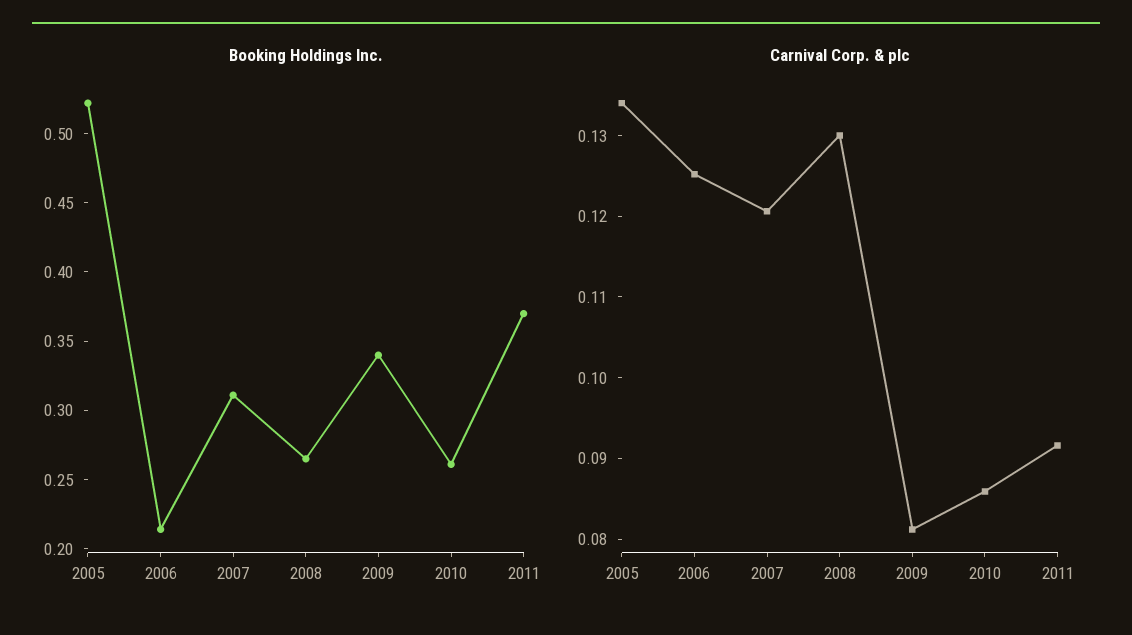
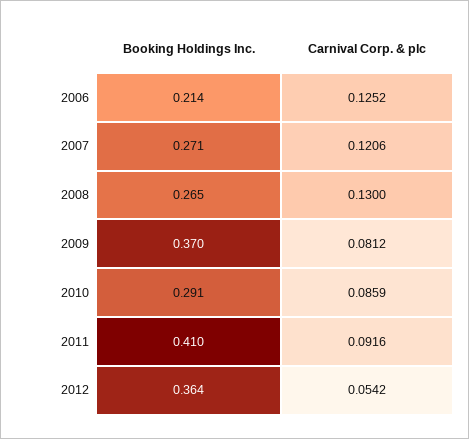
Booking Holdings Inc., 2005: 0.52 -> none
Booking Holdings Inc., 2007: 0.31 -> 0.271
Booking Holdings Inc., 2009: 0.34 -> 0.37
Booking Holdings Inc., 2010: 0.26 -> 0.291
Booking Holdings Inc., 2011: 0.37 -> 0.41
Carnival Corp. & plc, 2005: 0.134 -> none
Booking Holdings Inc., 2012: none -> 0.364
Carnival Corp. & plc, 2012: none -> 0.0542

